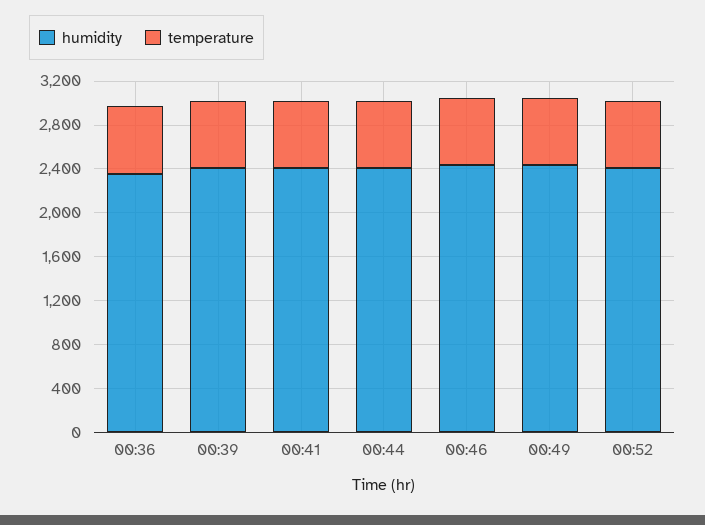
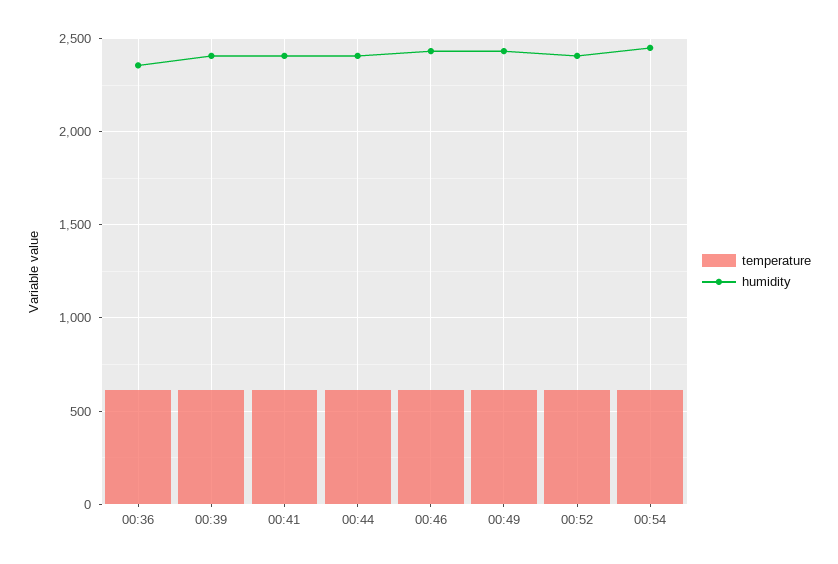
temperature, 00:54: none -> 600
humidity, 00:54: none -> 2450

